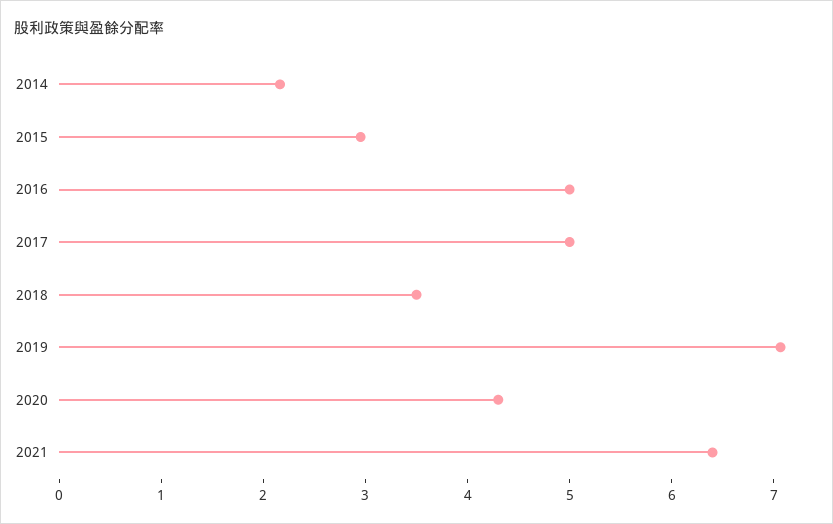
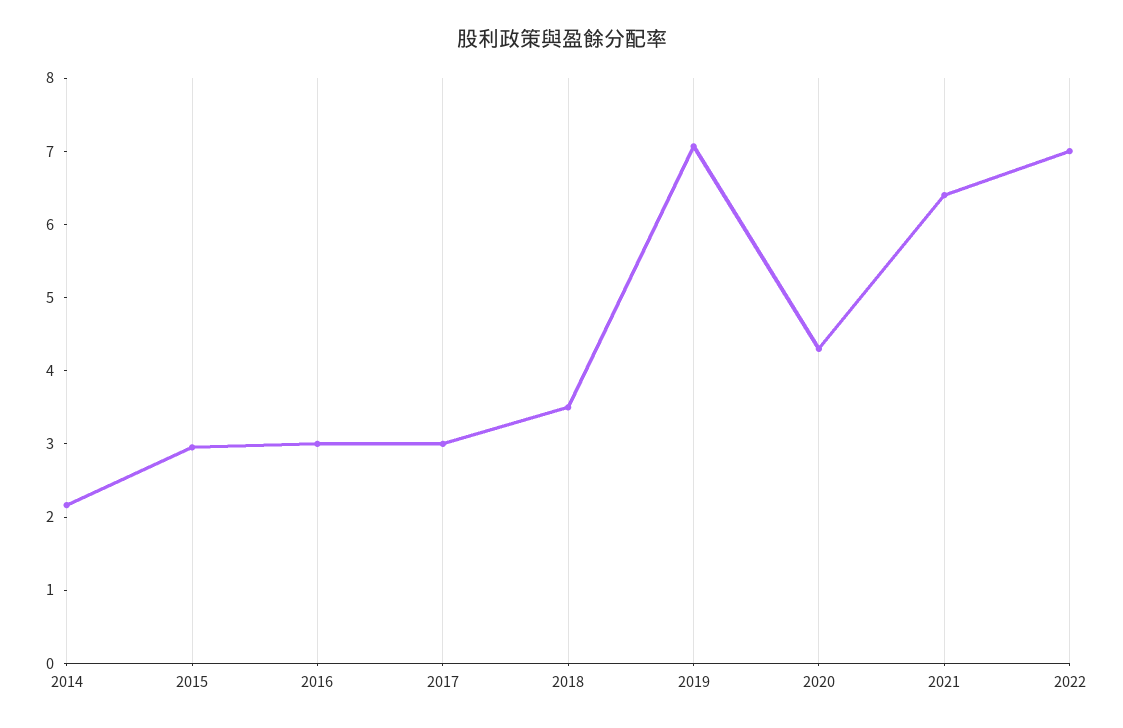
2016: 5 -> 3
2017: 5 -> 3
2022: none -> 7

